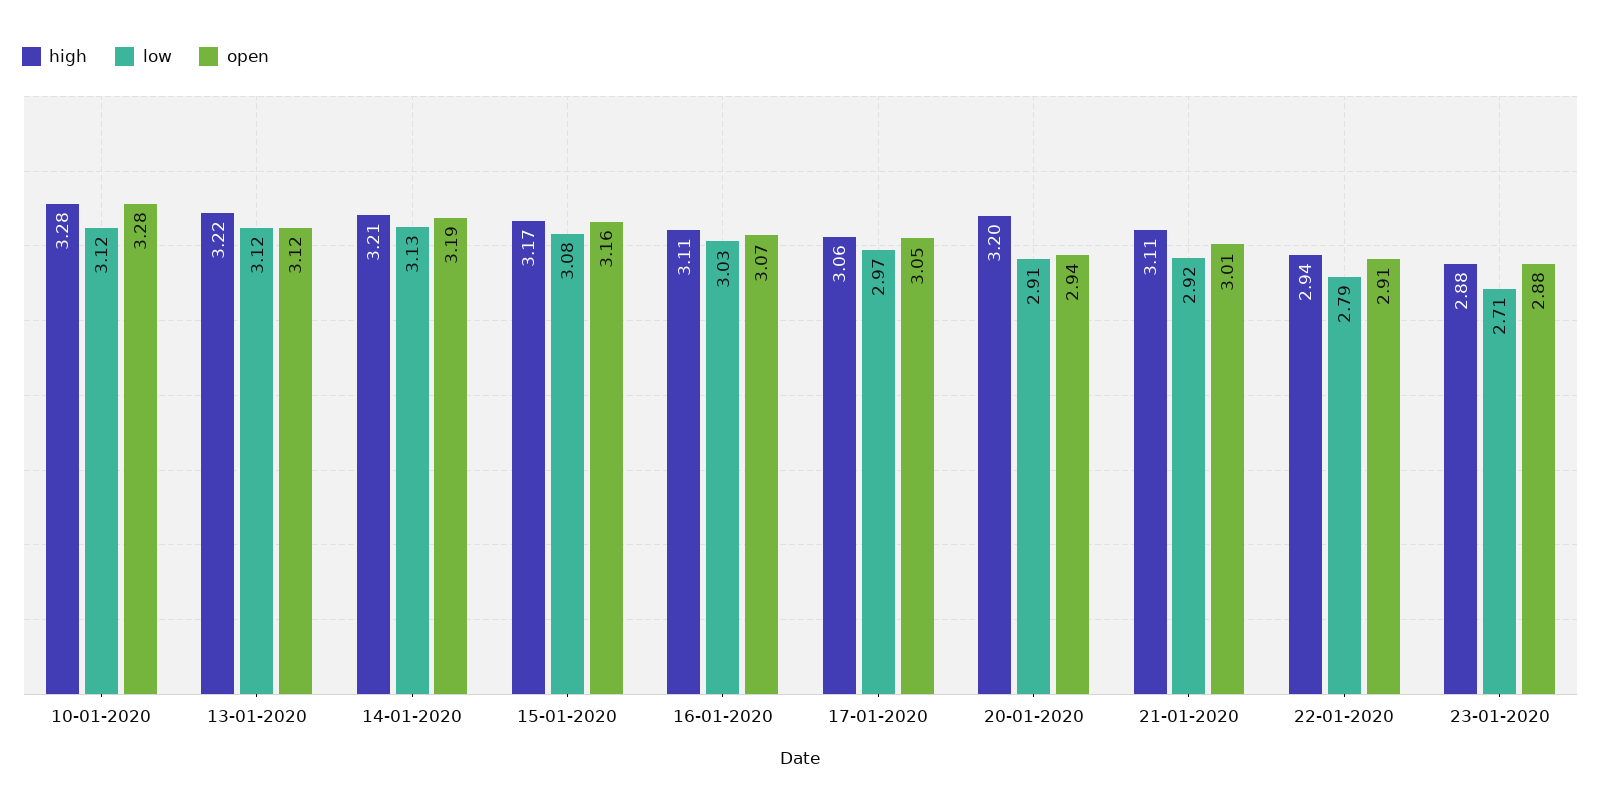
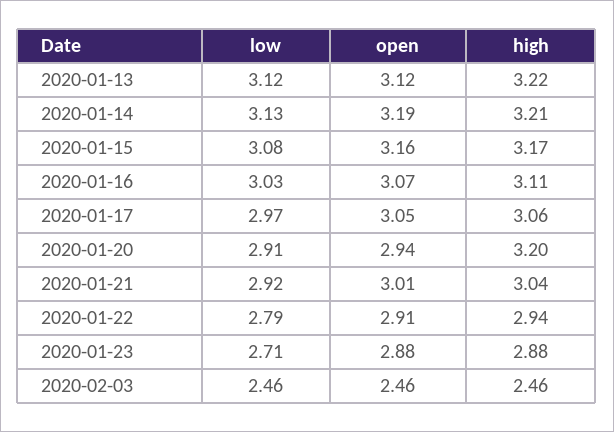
high, 10-01-2020: 3.28 -> none
low, 10-01-2020: 3.12 -> none
open, 10-01-2020: 3.28 -> none
high, 21-01-2020: 3.11 -> 3.04
low, 2020-02-03: none -> 2.46
open, 2020-02-03: none -> 2.46
high, 2020-02-03: none -> 2.46

